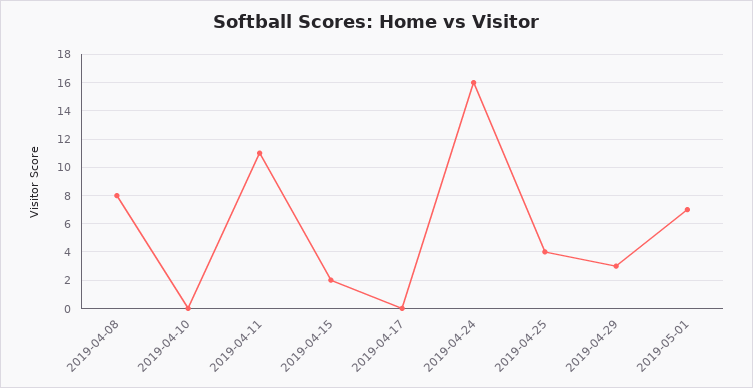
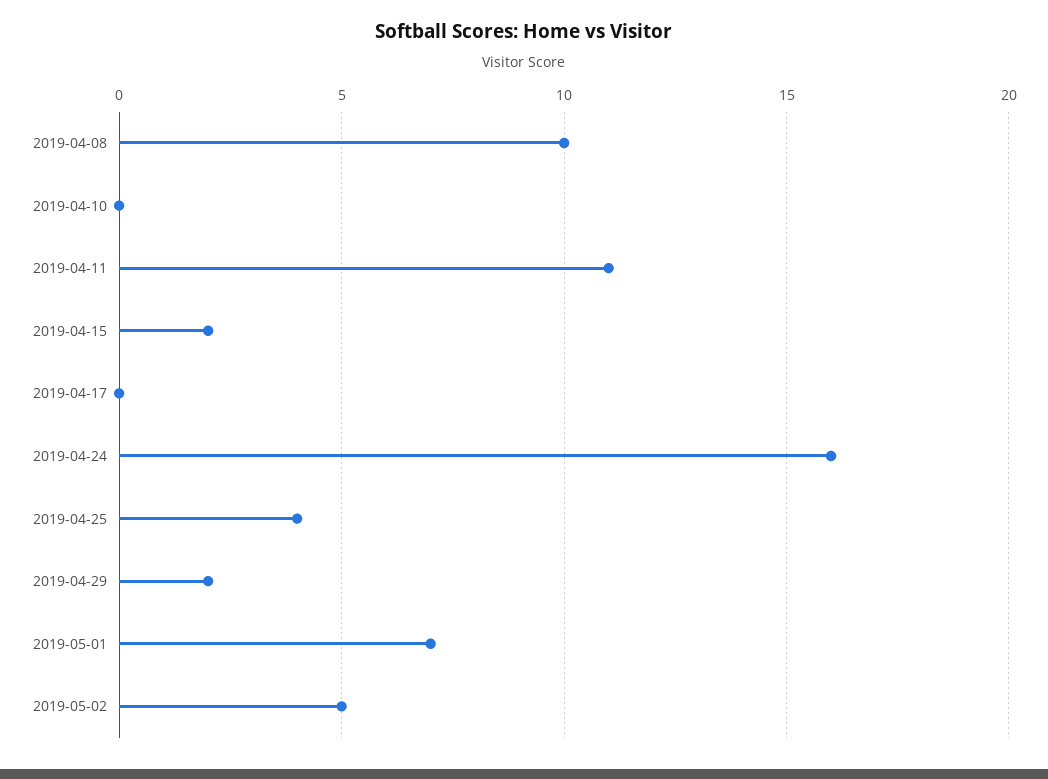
2019-04-08: 8 -> 10
2019-04-29: 3 -> 2
2019-05-02: none -> 5

